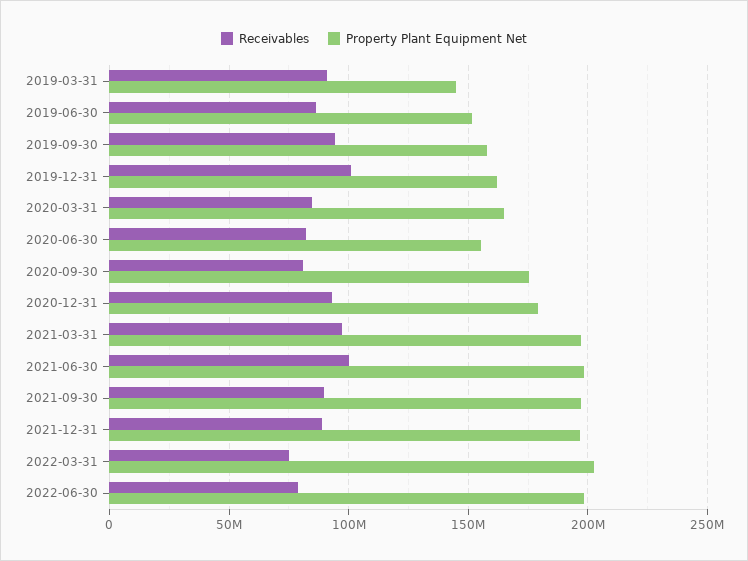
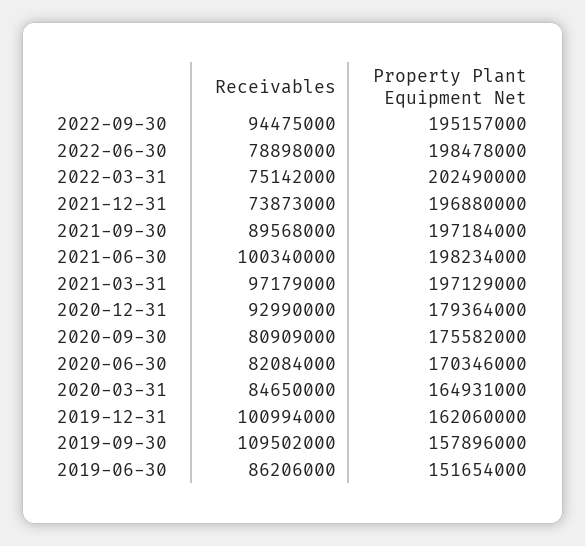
Receivables, 2019-03-31: 90000000 -> none
Property Plant Equipment Net, 2019-03-31: 145000000 -> none
Receivables, 2019-09-30: 95000000 -> 109502000
Property Plant Equipment Net, 2020-06-30: 155000000 -> 170346000
Receivables, 2021-12-31: 90000000 -> 73873000
Receivables, 2022-09-30: none -> 94475000
Property Plant Equipment Net, 2022-09-30: none -> 195157000

